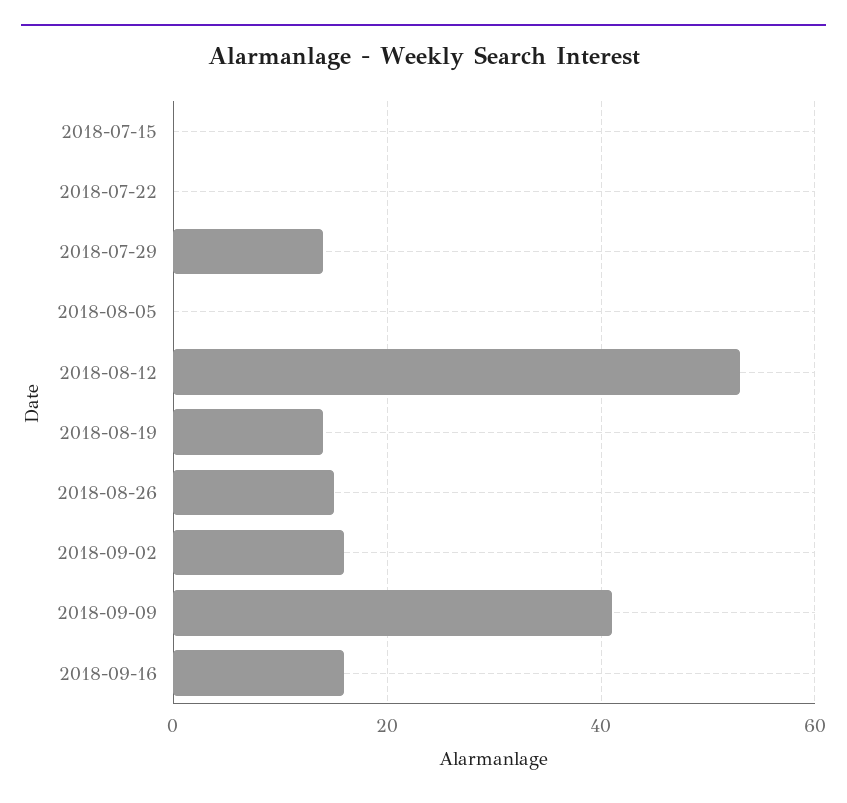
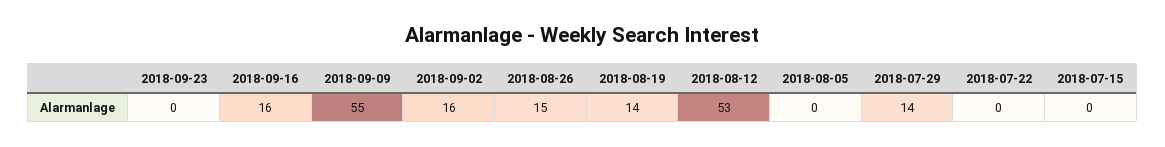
2018-09-09: 40 -> 55
2018-09-23: none -> 0

